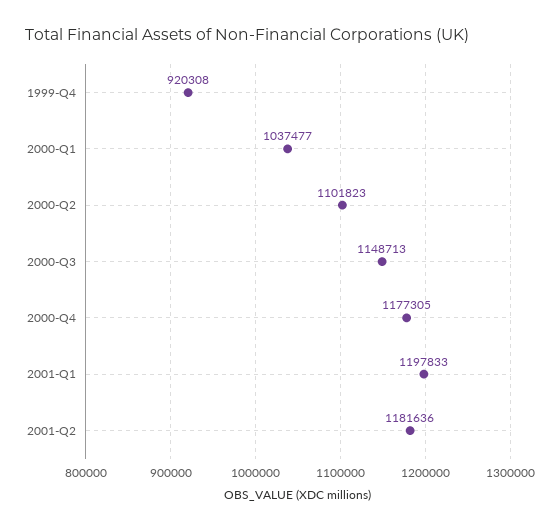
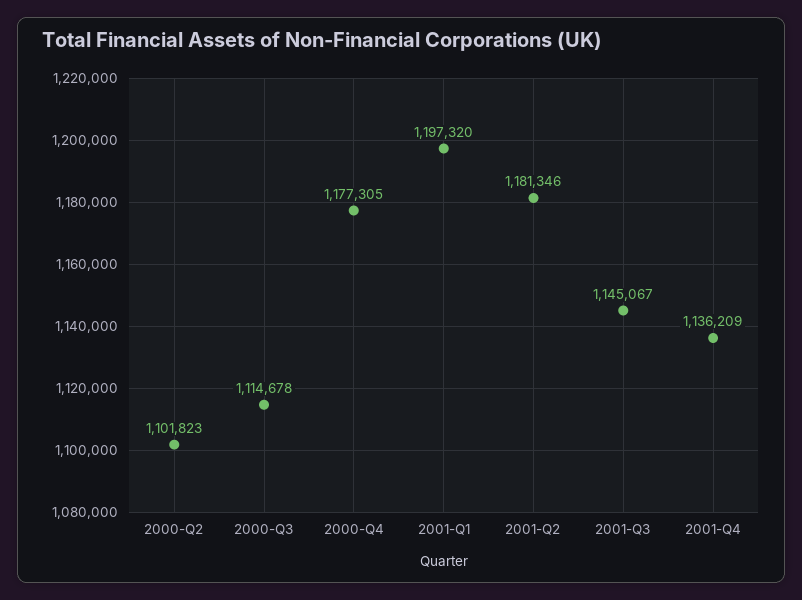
1999-Q4: 920308 -> none
2000-Q1: 1037477 -> none
2000-Q3: 1148713 -> 1114678
2001-Q1: 1197833 -> 1197320
2001-Q2: 1181636 -> 1181346
2001-Q3: none -> 1145067
2001-Q4: none -> 1136209

